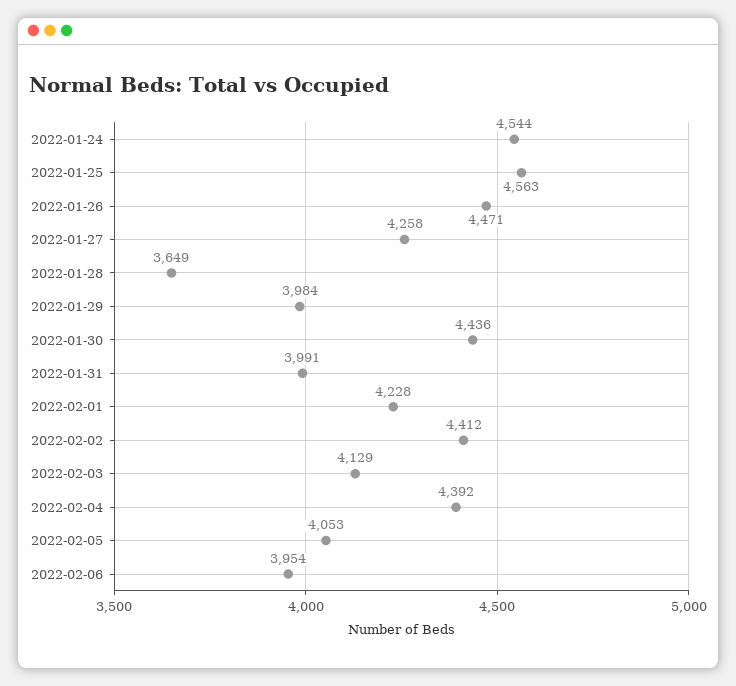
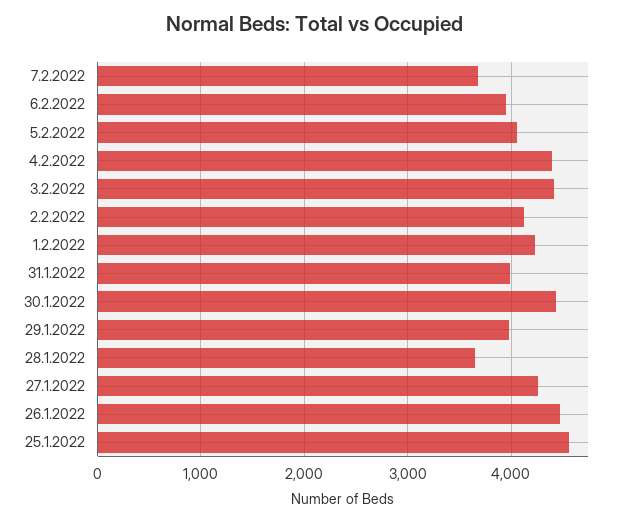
2022-01-24: 4544 -> none
2022-02-02: 4412 -> 4100
2022-02-03: 4129 -> 4400
7.2.2022: none -> 3700

